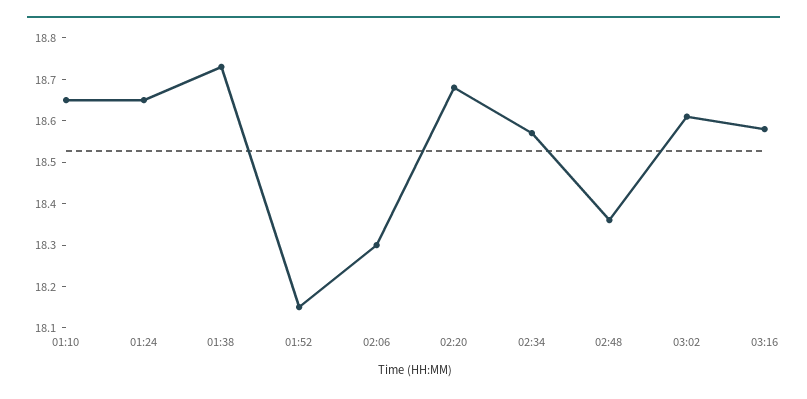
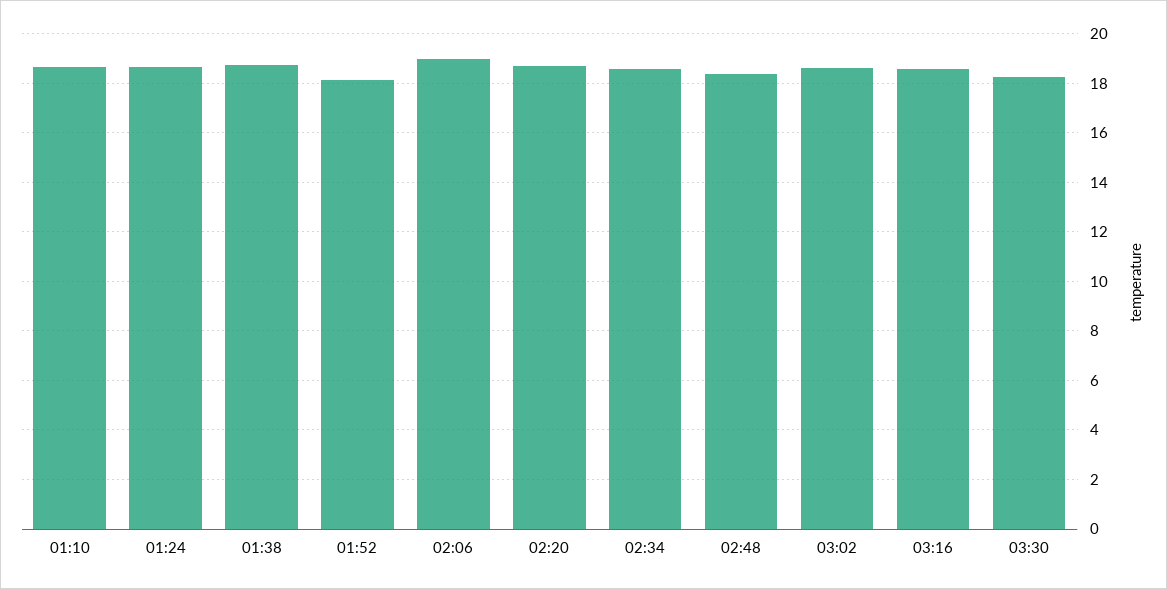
02:06: 18.3 -> 19
03:30: none -> 18.25

